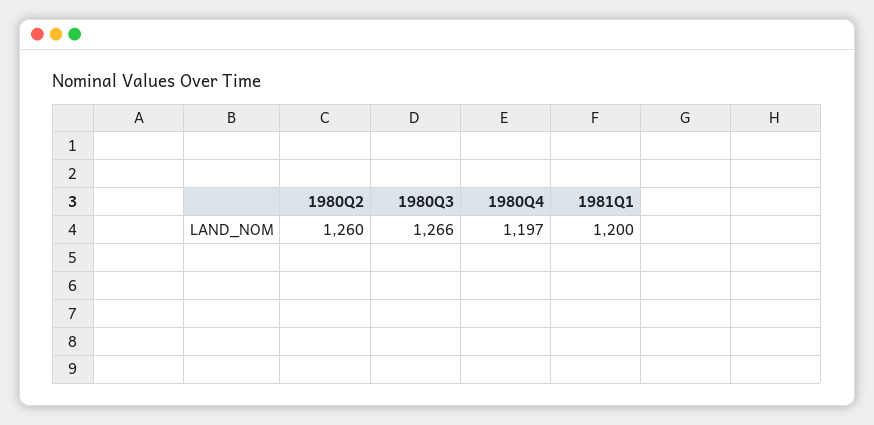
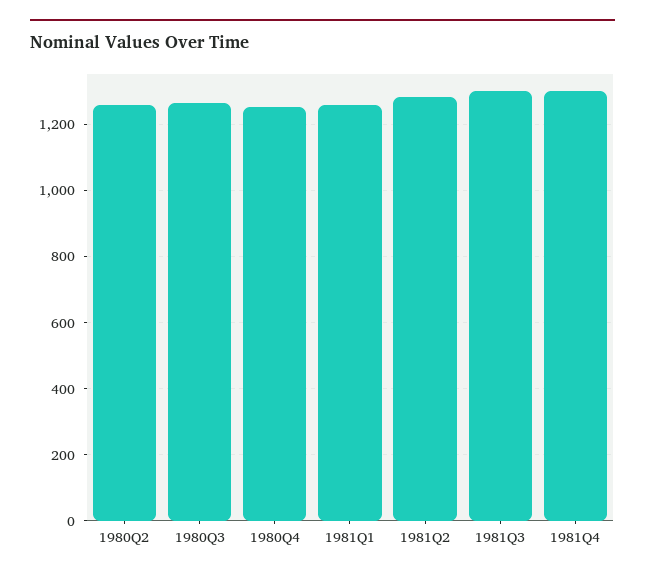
1980Q4: 1197 -> 1260
1981Q1: 1200 -> 1260
1981Q2: none -> 1280
1981Q3: none -> 1300
1981Q4: none -> 1300

